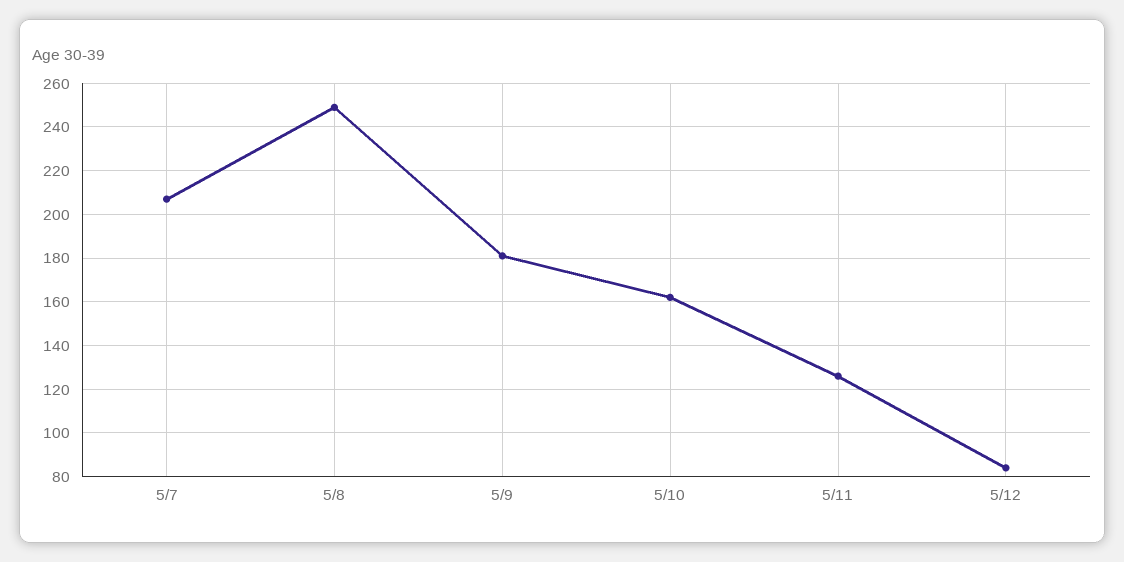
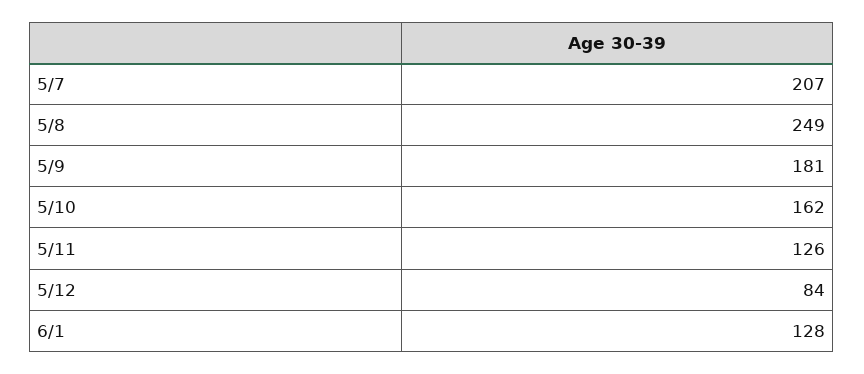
6/1: none -> 128

